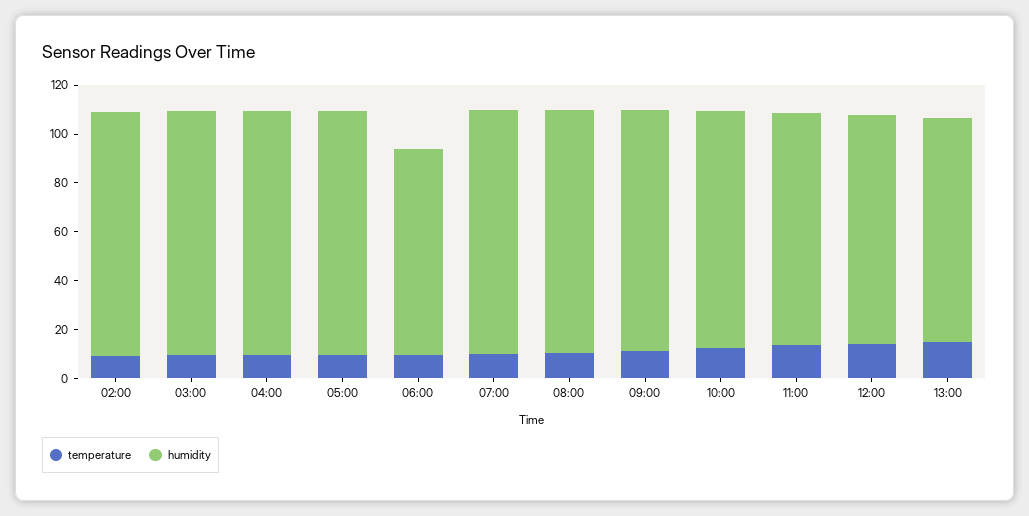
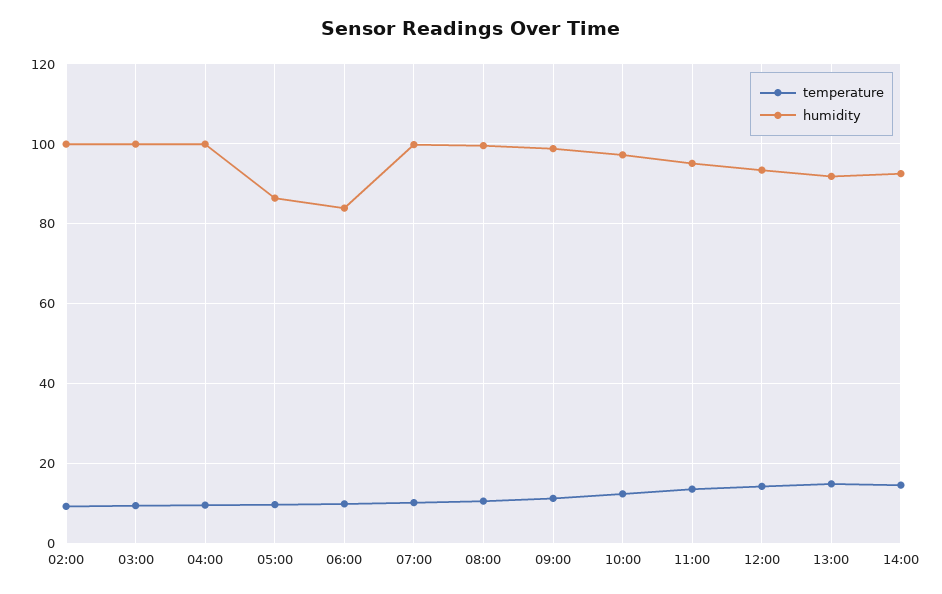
humidity, 05:00: 100 -> 86
temperature, 14:00: none -> 14
humidity, 14:00: none -> 92

